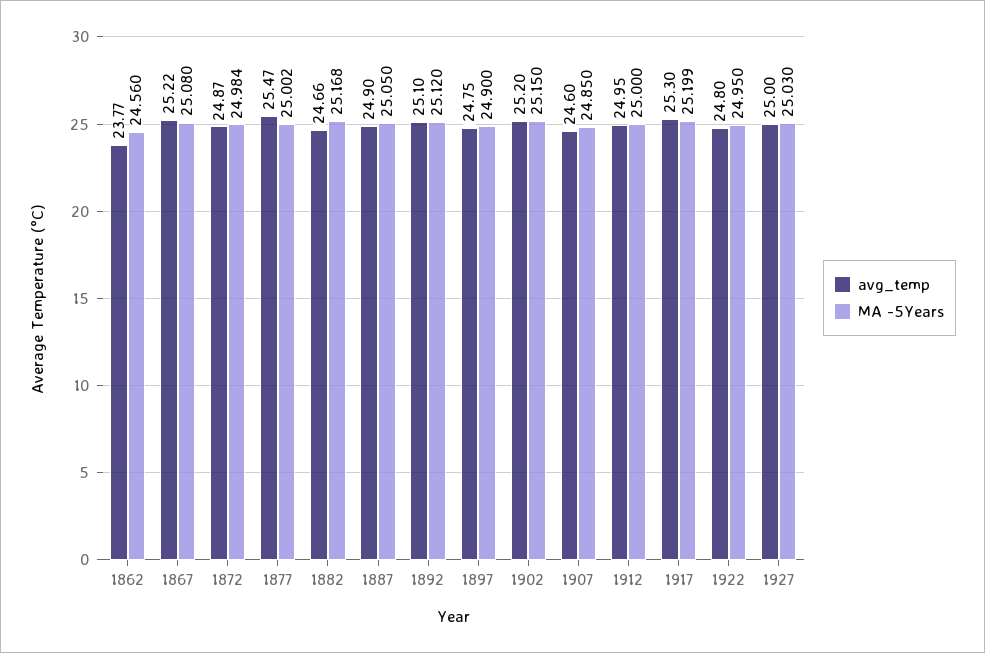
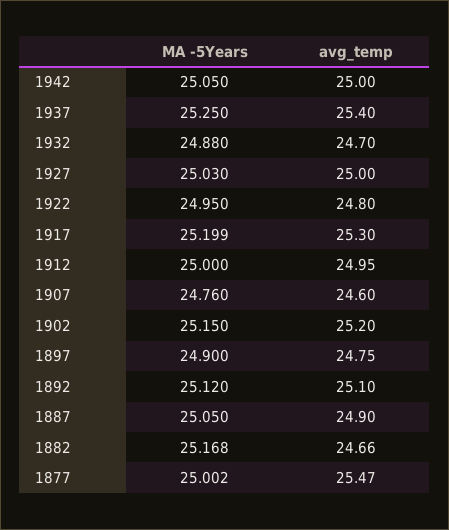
avg_temp, 1862: 23.77 -> none
MA -5Years, 1862: 24.56 -> none
avg_temp, 1867: 25.22 -> none
MA -5Years, 1867: 25.08 -> none
avg_temp, 1872: 24.87 -> none
MA -5Years, 1872: 24.984 -> none
MA -5Years, 1907: 24.85 -> 24.76
MA -5Years, 1942: none -> 25.05
avg_temp, 1942: none -> 25
MA -5Years, 1937: none -> 25.25
avg_temp, 1937: none -> 25.4
MA -5Years, 1932: none -> 24.88
avg_temp, 1932: none -> 24.7

